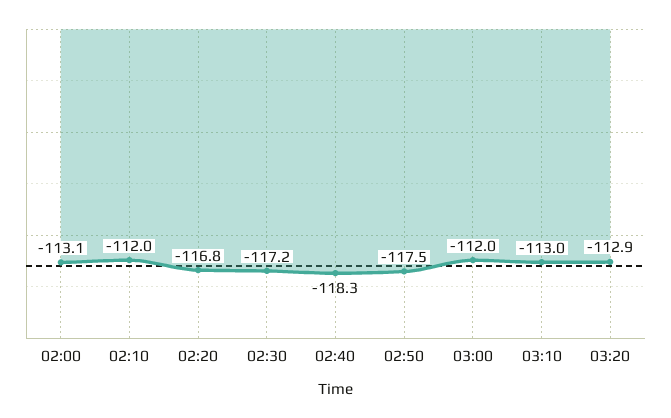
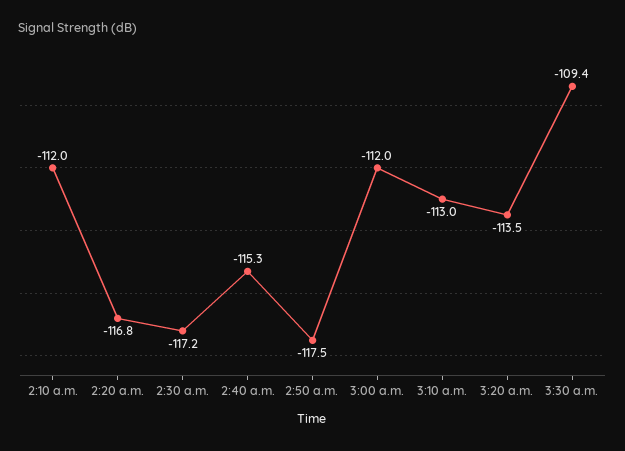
02:00: -113.1 -> none
02:40: -118.3 -> -115.3
03:20: -112.9 -> -113.5
3:30 a.m.: none -> -109.4

